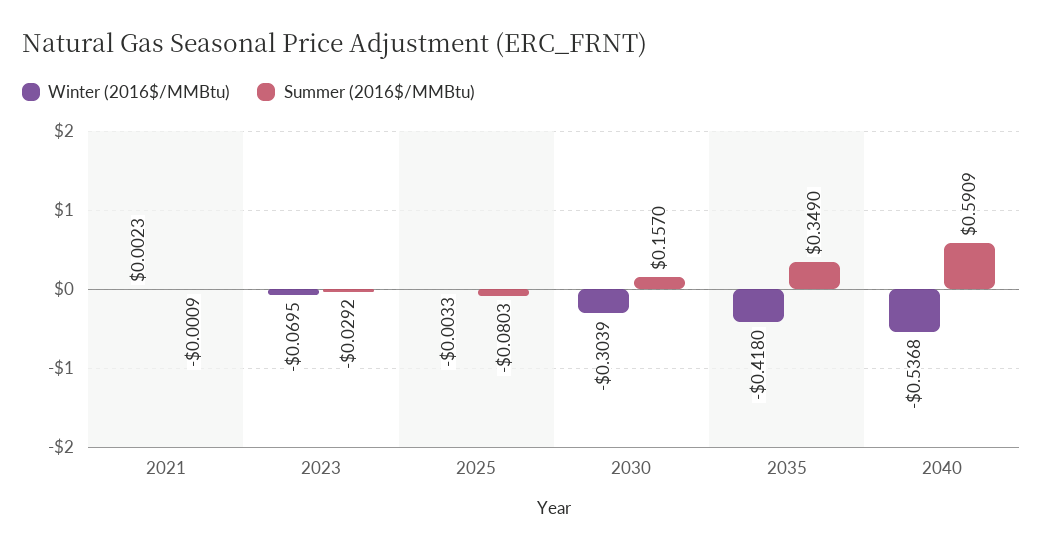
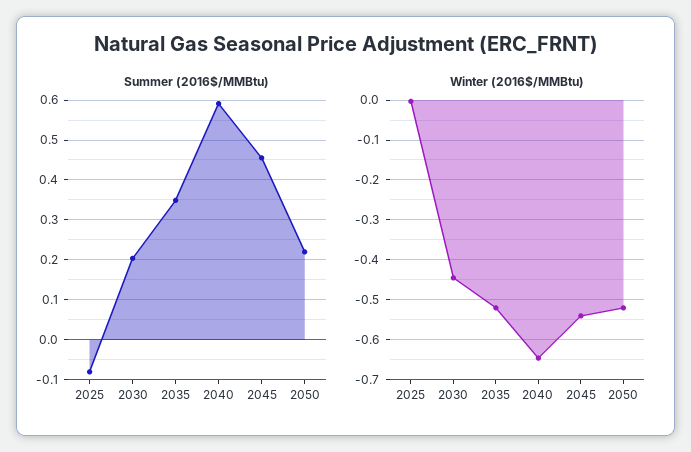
Winter (2016$/MMBtu), 2021: 0.0023 -> none
Summer (2016$/MMBtu), 2021: -0.0009 -> none
Winter (2016$/MMBtu), 2023: -0.0695 -> none
Summer (2016$/MMBtu), 2023: -0.0292 -> none
Winter (2016$/MMBtu), 2030: -0.3039 -> -0.44
Summer (2016$/MMBtu), 2030: 0.157 -> 0.2
Winter (2016$/MMBtu), 2035: -0.418 -> -0.52
Winter (2016$/MMBtu), 2040: -0.5368 -> -0.64
Summer (2016$/MMBtu), 2045: none -> 0.46
Summer (2016$/MMBtu), 2050: none -> 0.22
Winter (2016$/MMBtu), 2045: none -> -0.54
Winter (2016$/MMBtu), 2050: none -> -0.52

